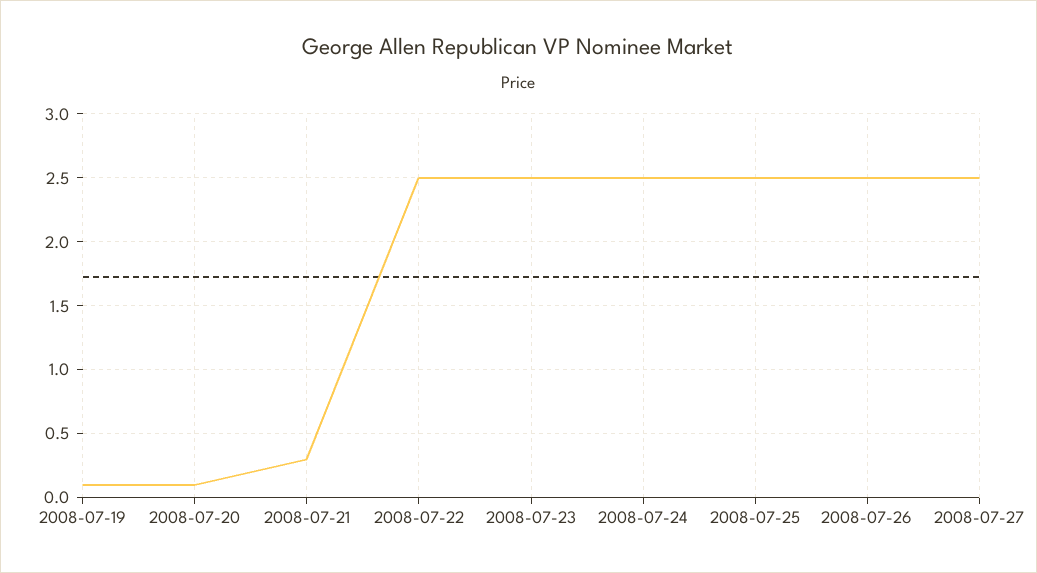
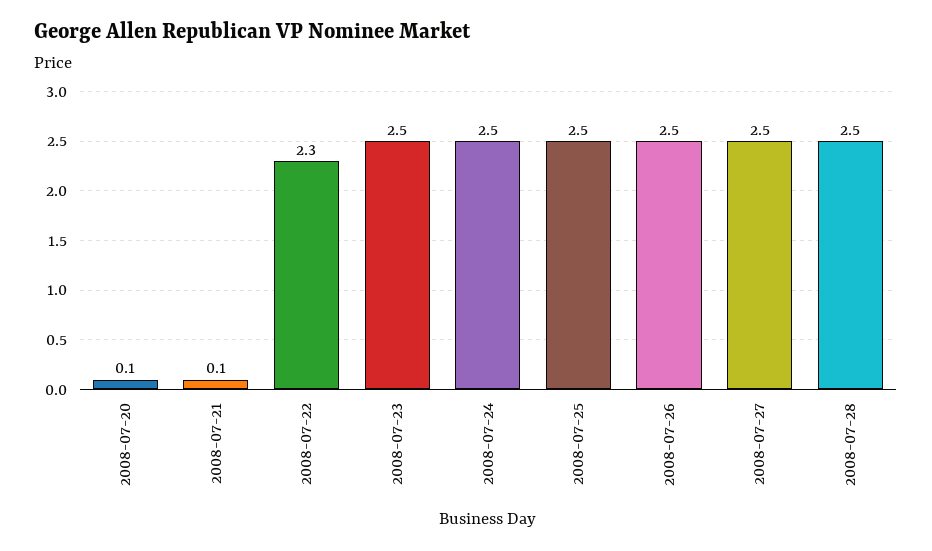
2008-07-19: 0.1 -> none
2008-07-21: 0.3 -> 0.1
2008-07-22: 2.5 -> 2.3
2008-07-28: none -> 2.5

